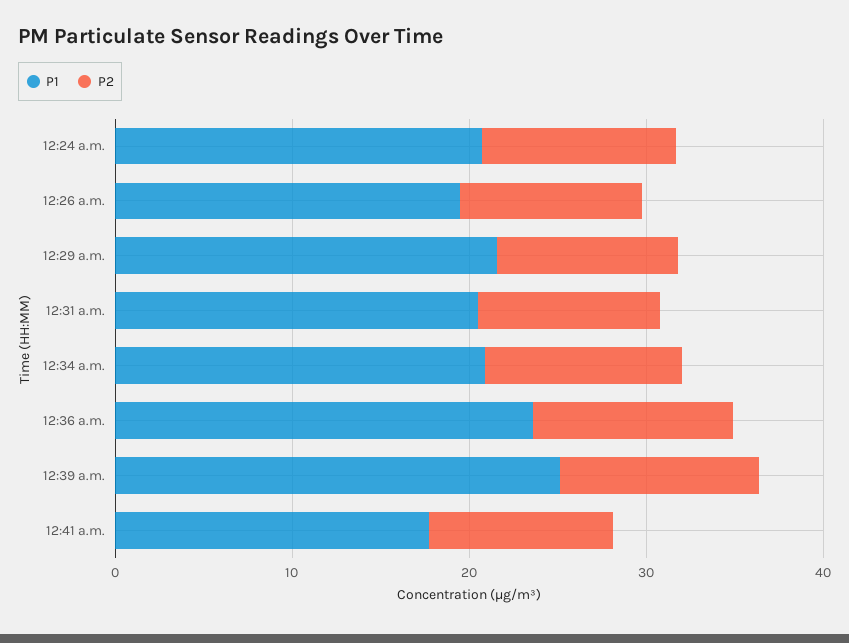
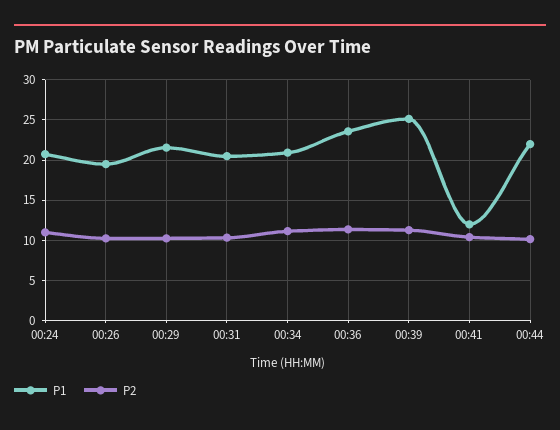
P1, 12:41 a.m.: 18 -> 12
P1, 00:44: none -> 22
P2, 00:44: none -> 10

